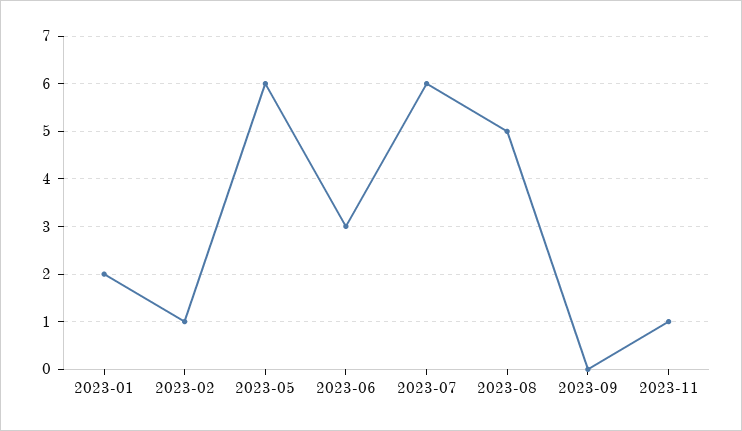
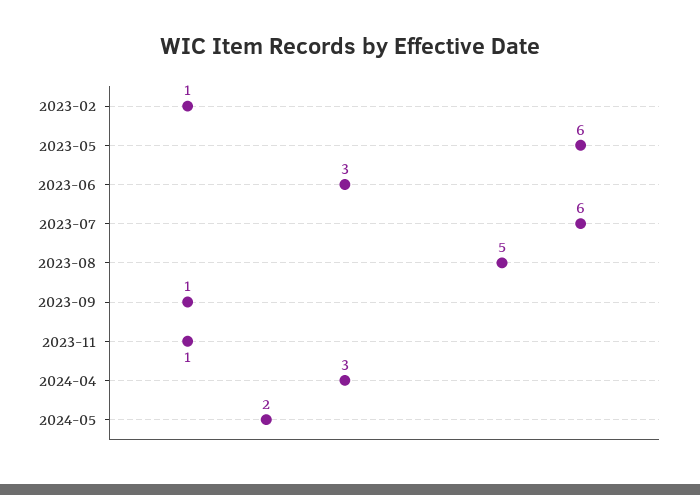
2023-01: 2 -> none
2023-09: 0 -> 1
2024-04: none -> 3
2024-05: none -> 2

